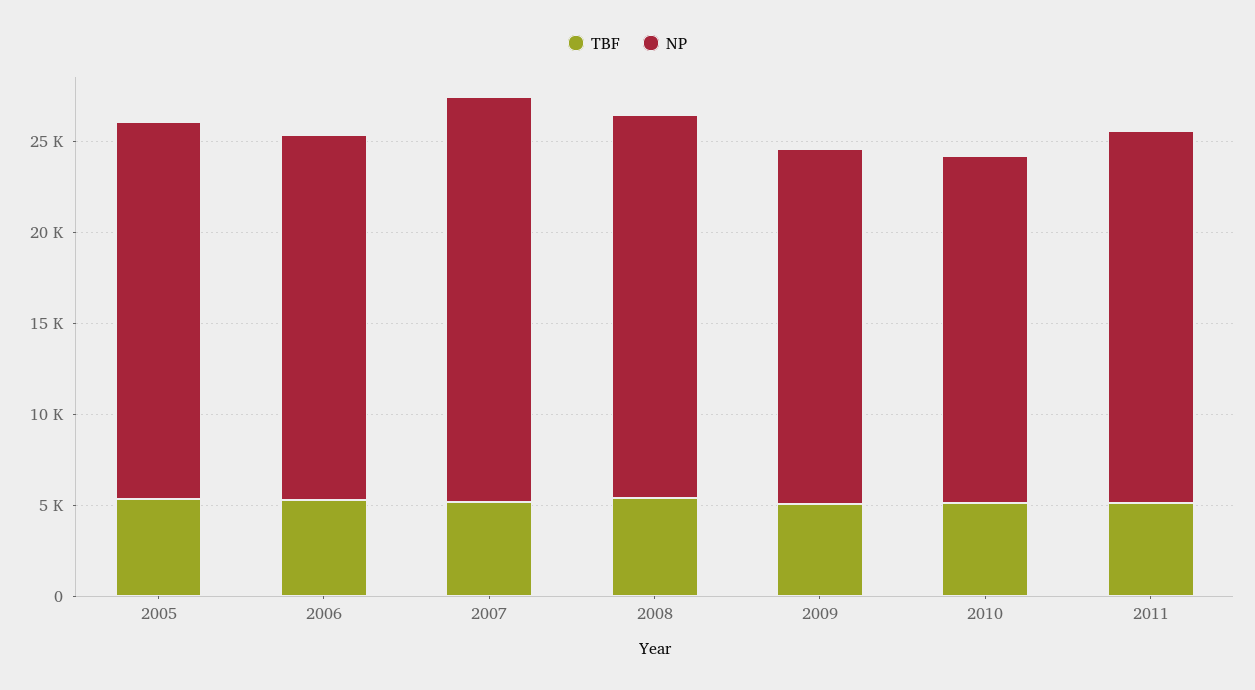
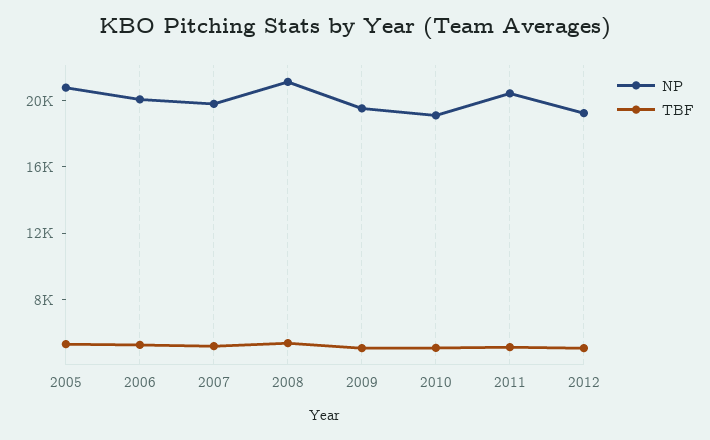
NP, 2007: 22000 -> 20000
NP, 2012: none -> 19000
TBF, 2012: none -> 5000

